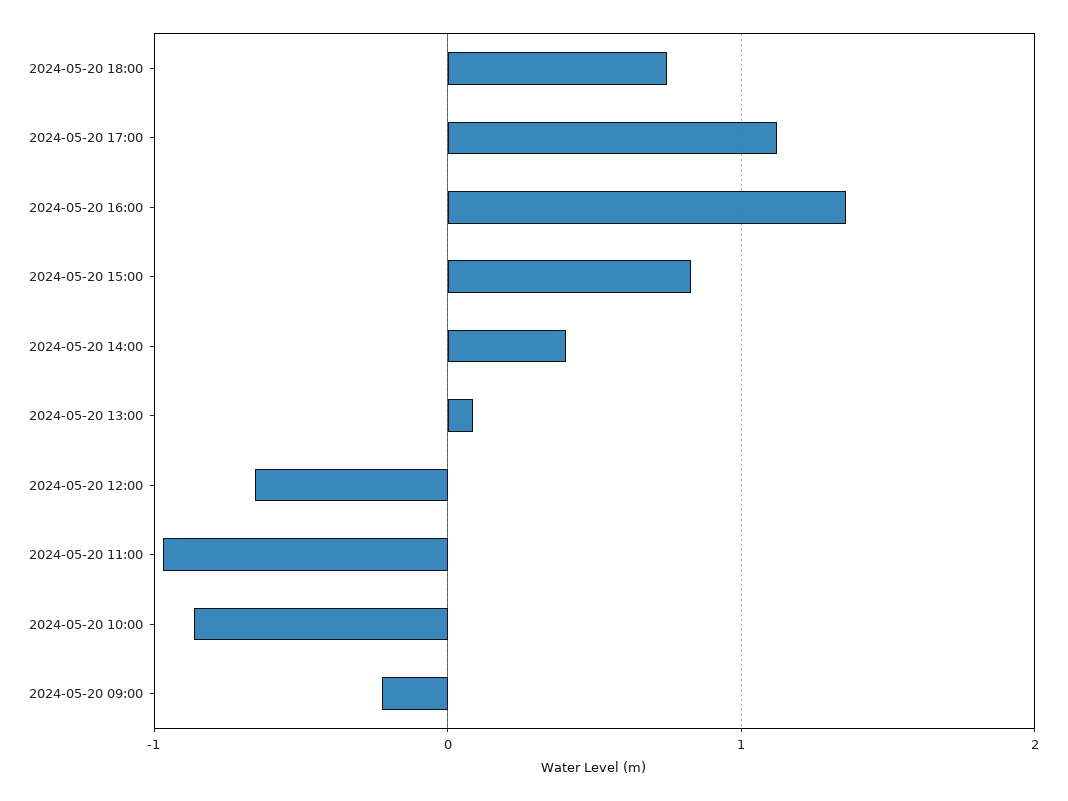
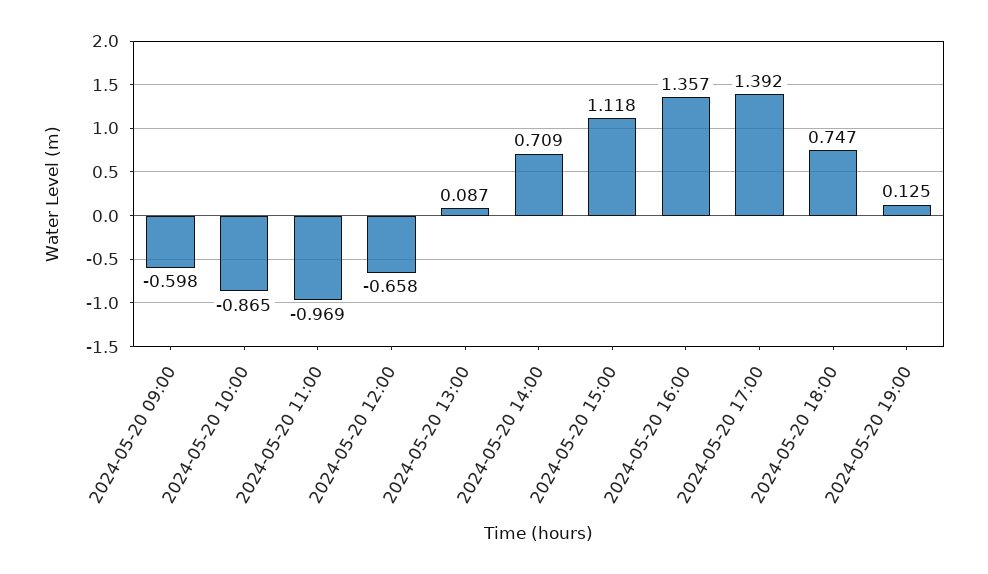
2024-05-20 17:00: 1.1 -> 1.392
2024-05-20 15:00: 0.8 -> 1.118
2024-05-20 14:00: 0.4 -> 0.709
2024-05-20 09:00: -0.2 -> -0.598
2024-05-20 19:00: none -> 0.125

